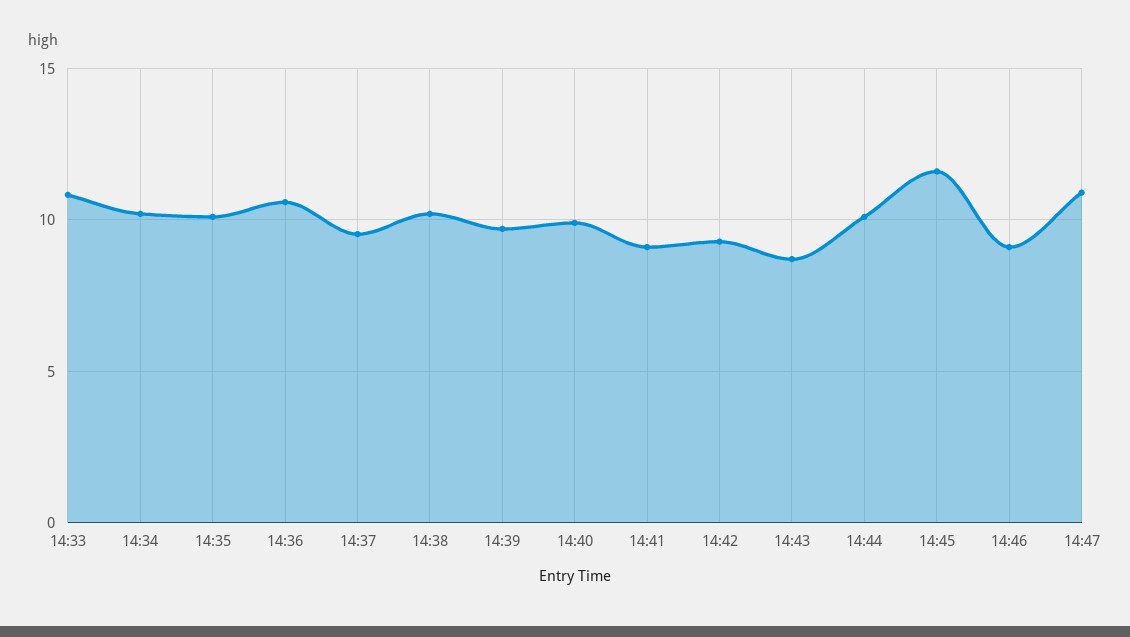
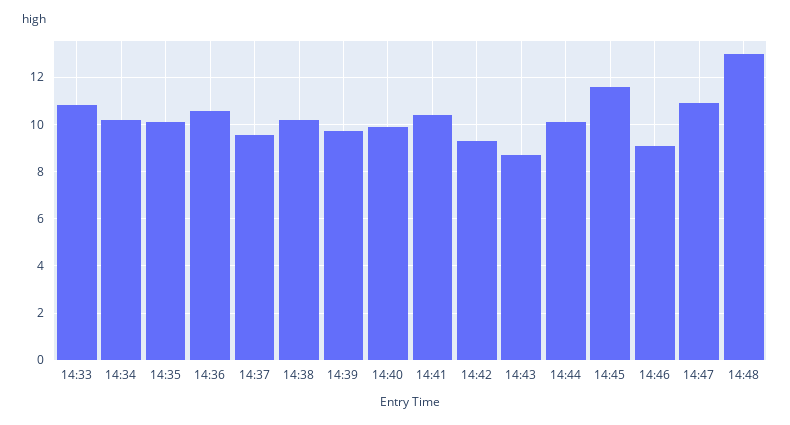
14:41: 9 -> 10.5
14:48: none -> 13

